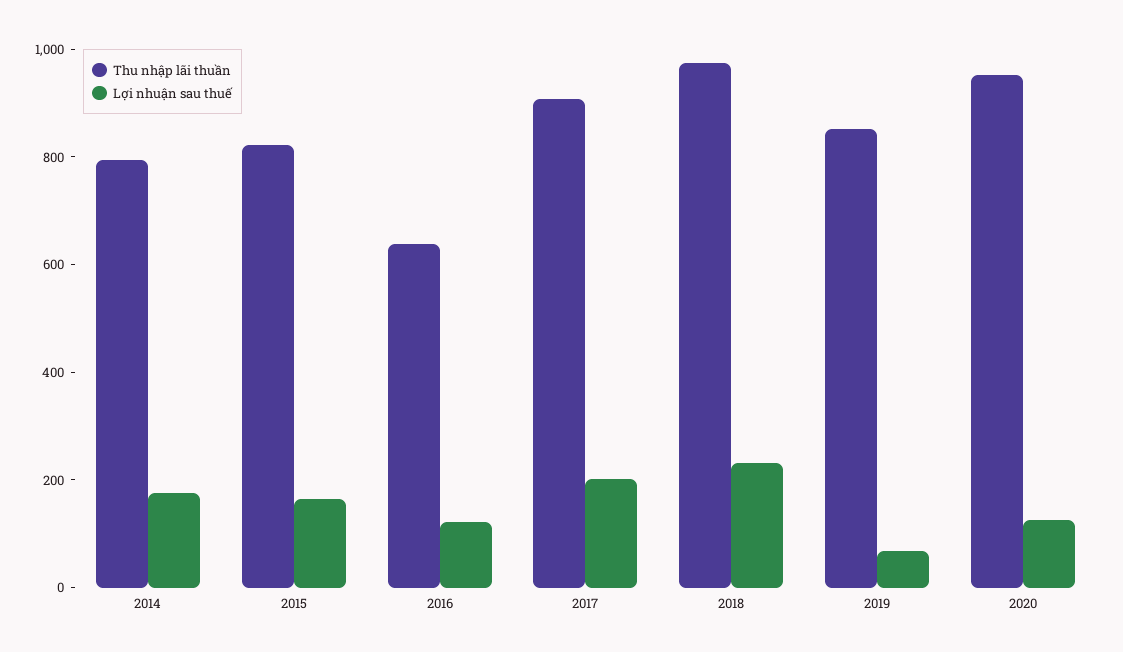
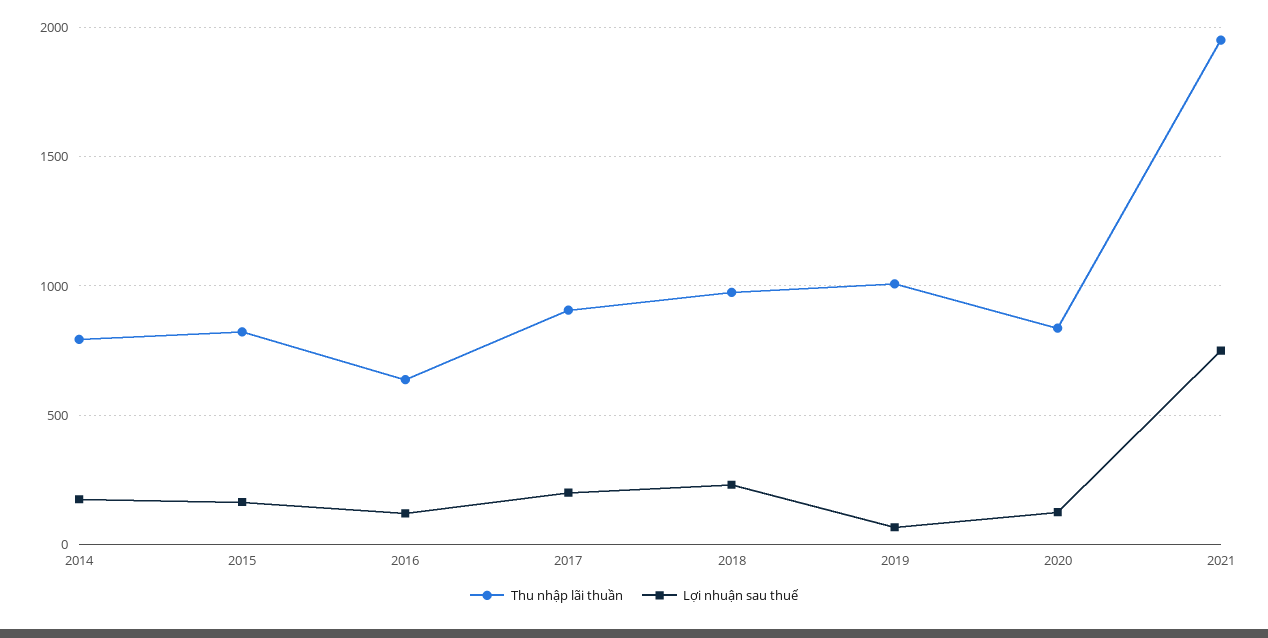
Thu nhập lãi thuần, 2019: 850 -> 1000
Thu nhập lãi thuần, 2020: 950 -> 850
Thu nhập lãi thuần, 2021: none -> 1950
Lợi nhuận sau thuế, 2021: none -> 750

